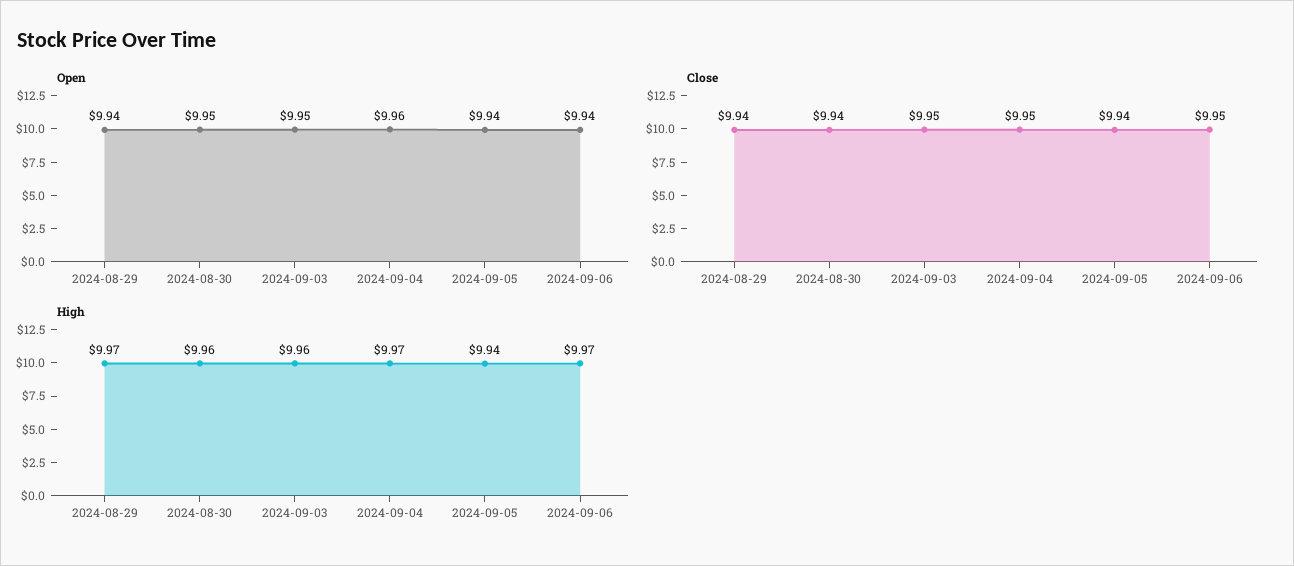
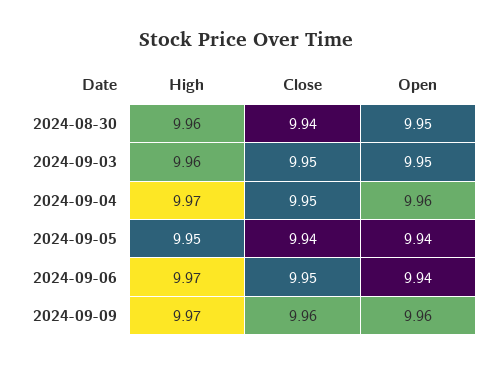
Open, 2024-08-29: 9.94 -> none
Close, 2024-08-29: 9.94 -> none
High, 2024-08-29: 9.97 -> none
High, 2024-09-05: 9.94 -> 9.95
High, 2024-09-09: none -> 9.97
Close, 2024-09-09: none -> 9.96
Open, 2024-09-09: none -> 9.96

